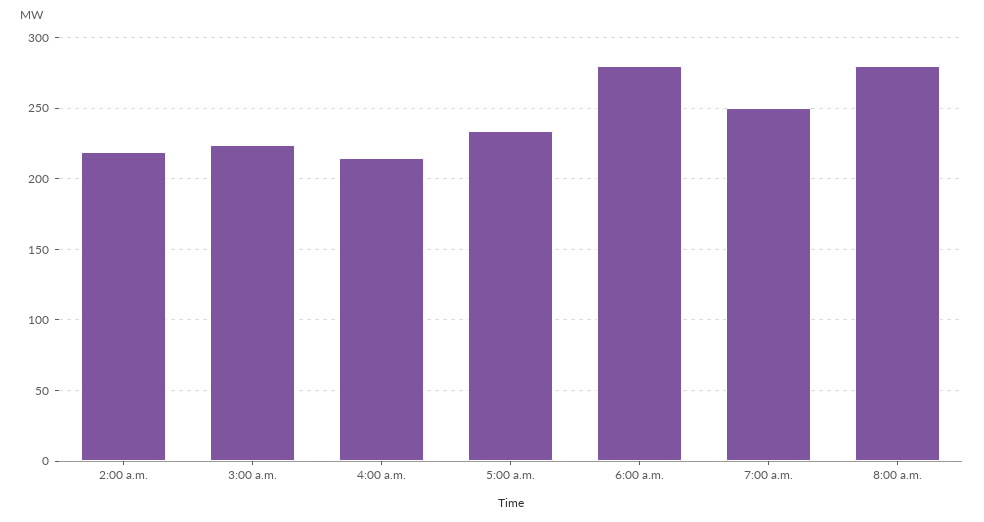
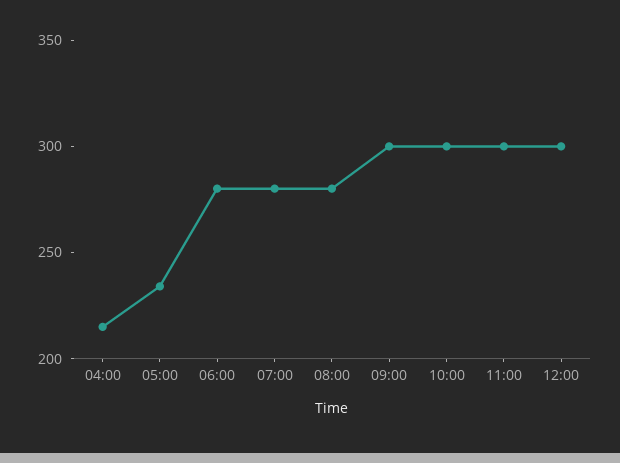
2:00 a.m.: 220 -> none
3:00 a.m.: 225 -> none
7:00 a.m.: 250 -> 280
09:00: none -> 300
10:00: none -> 300
11:00: none -> 300
12:00: none -> 300

